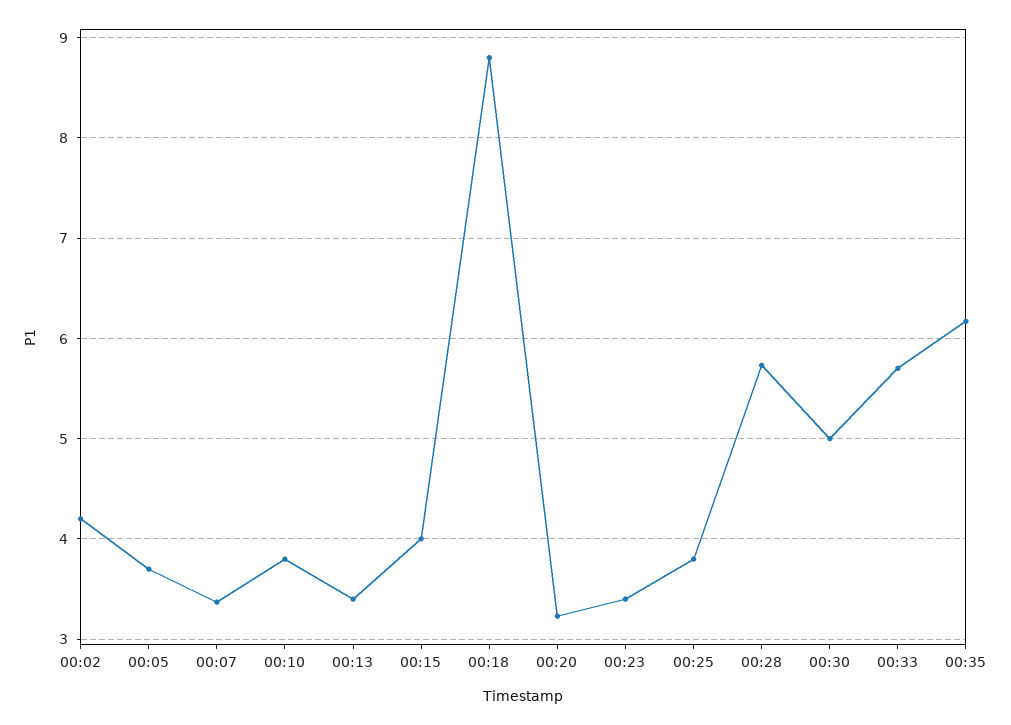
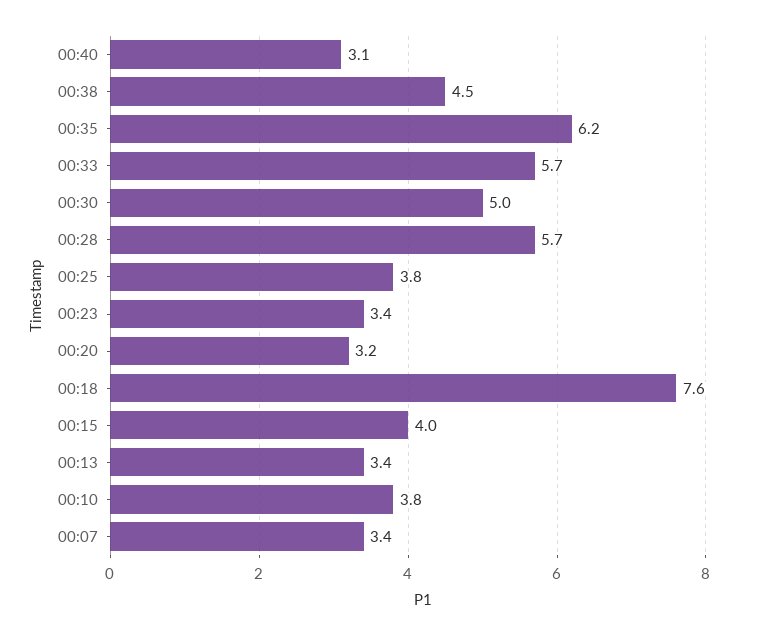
00:02: 4.2 -> none
00:05: 3.7 -> none
00:18: 8.8 -> 7.6
00:40: none -> 3.1
00:38: none -> 4.5

